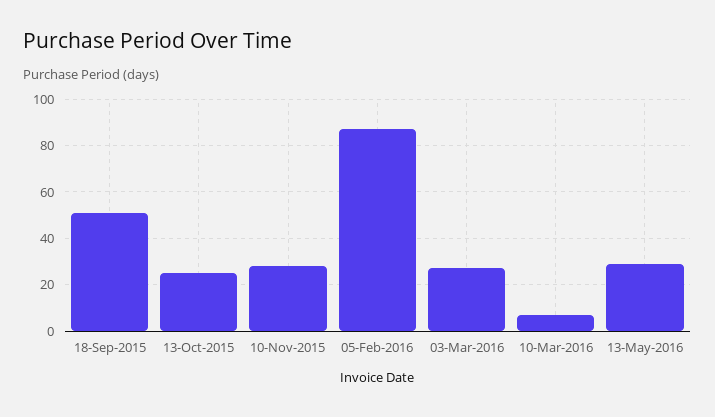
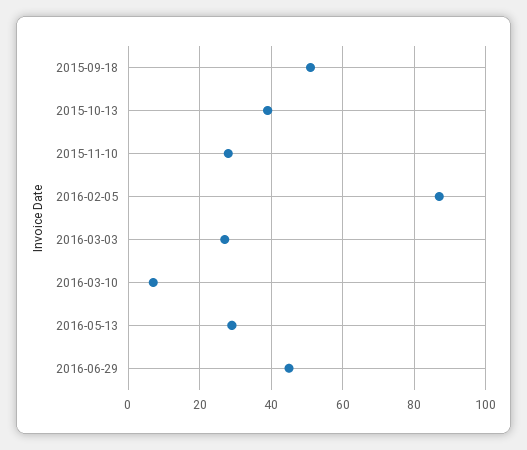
13-Oct-2015: 25 -> 40
2016-06-29: none -> 45

